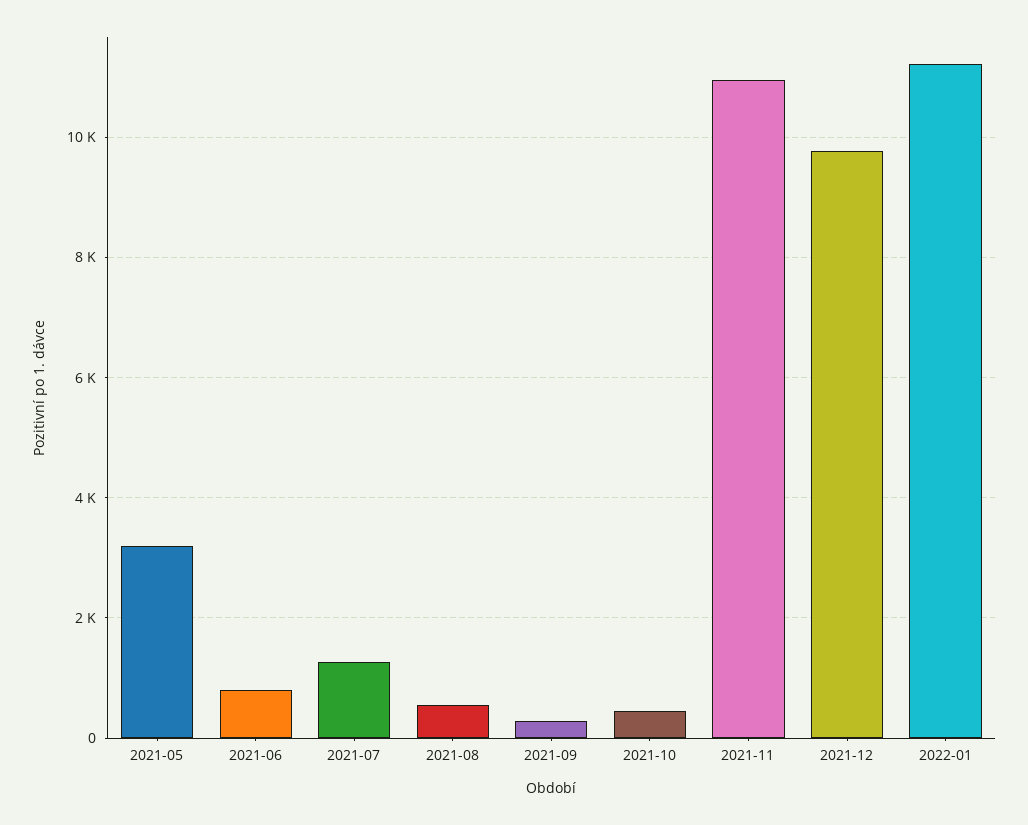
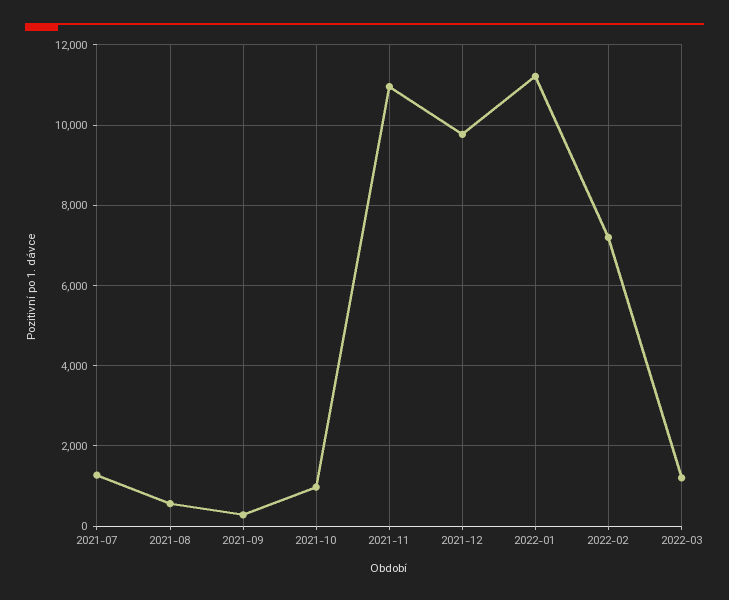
2021-05: 3200 -> none
2021-06: 800 -> none
2021-10: 400 -> 1000
2022-02: none -> 7200
2022-03: none -> 1200

